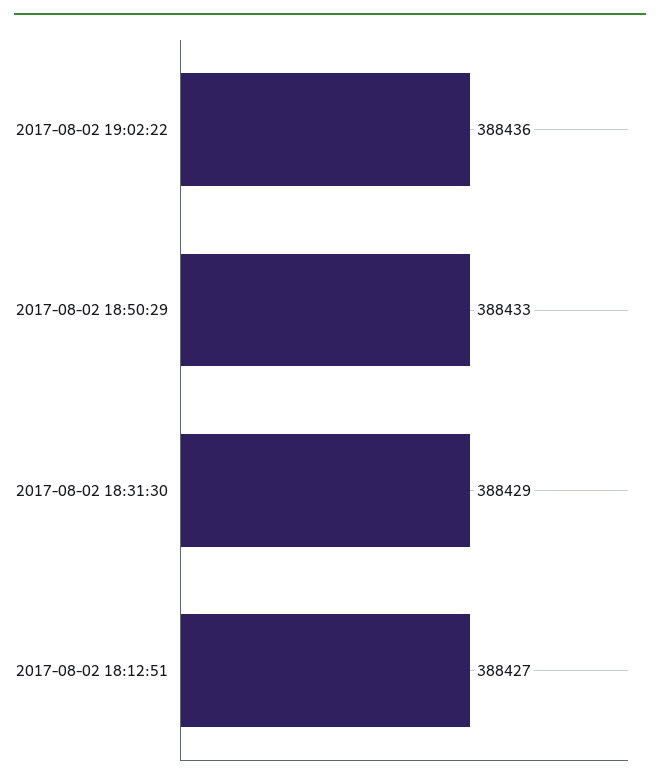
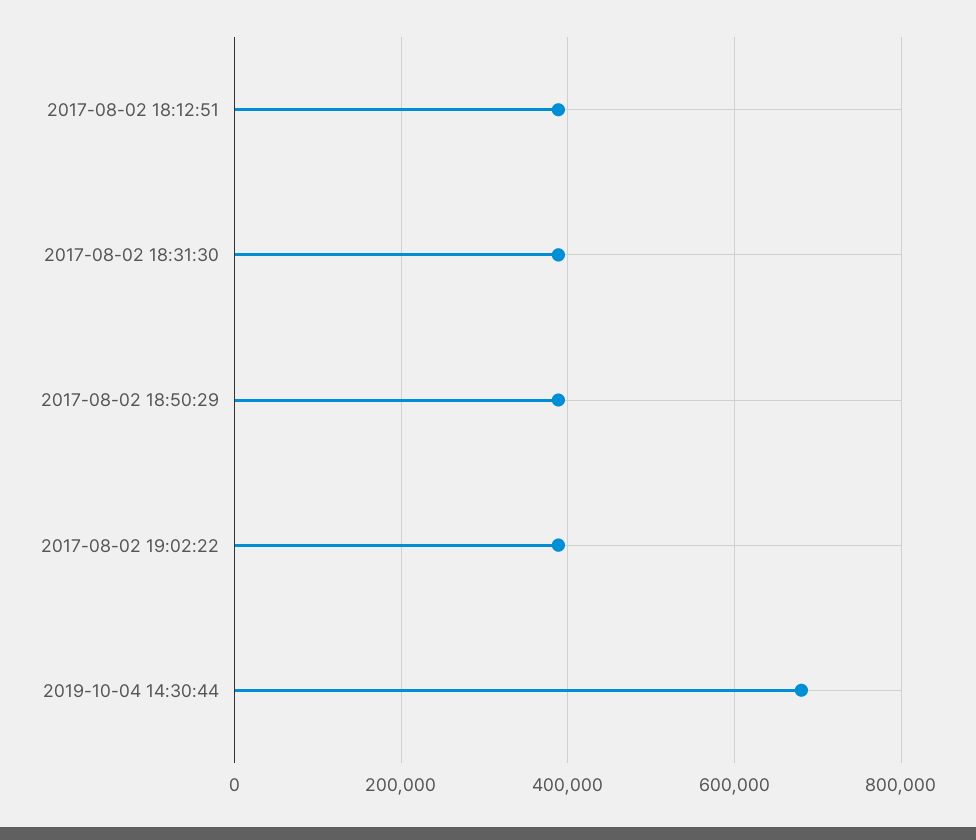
2019-10-04 14:30:44: none -> 680000

